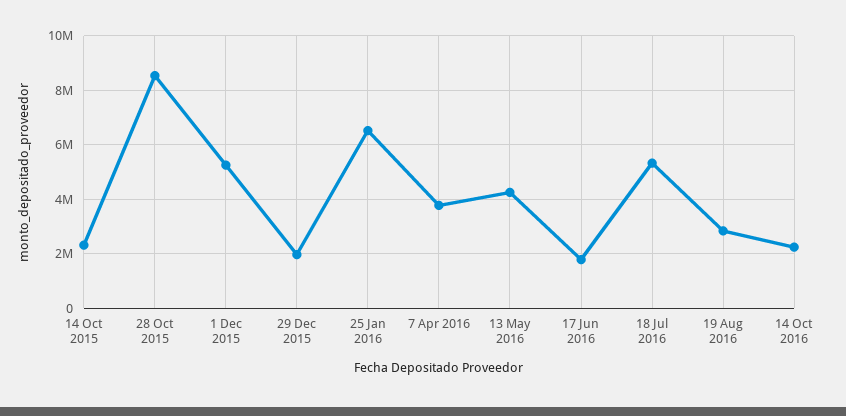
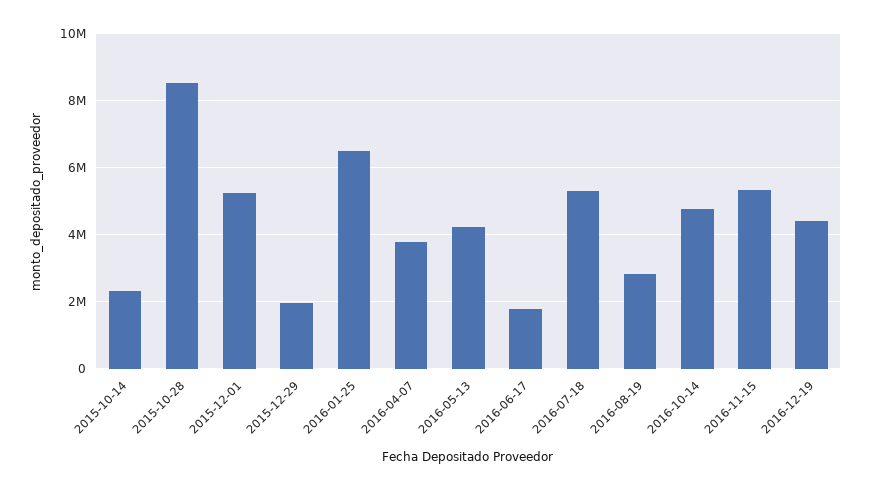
14 Oct 2016: 2250000 -> 4800000
2016-11-15: none -> 5400000
2016-12-19: none -> 4400000

